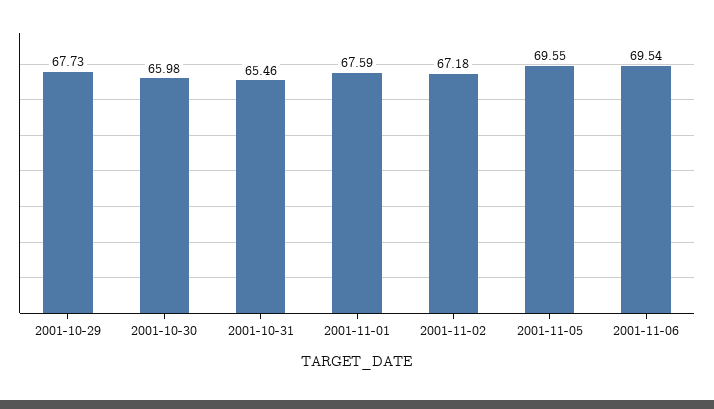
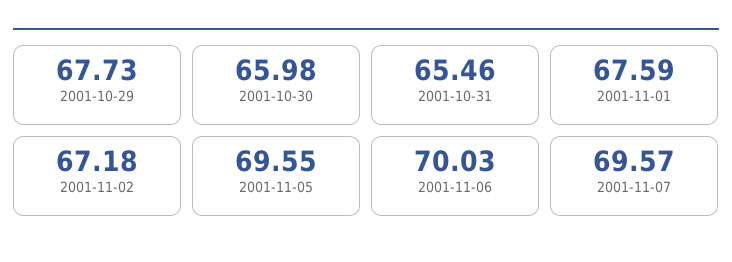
2001-11-06: 69.54 -> 70.03
2001-11-07: none -> 69.57

